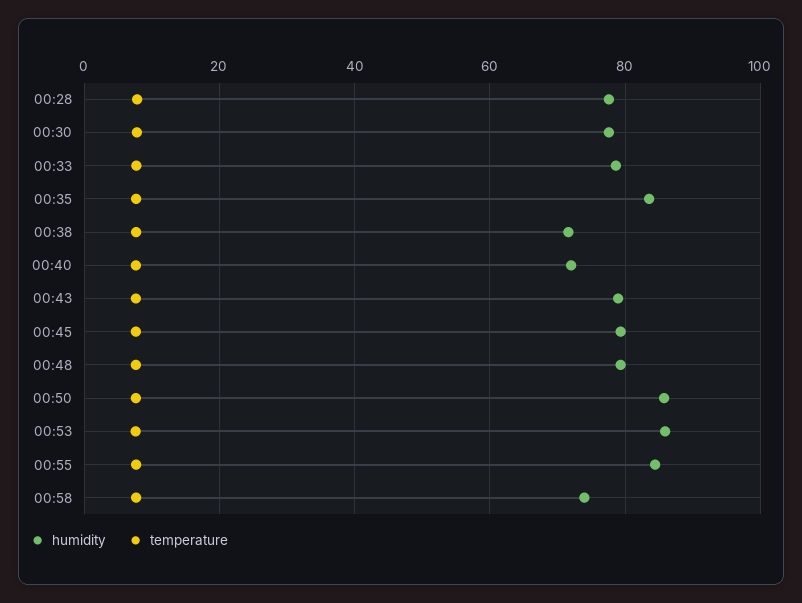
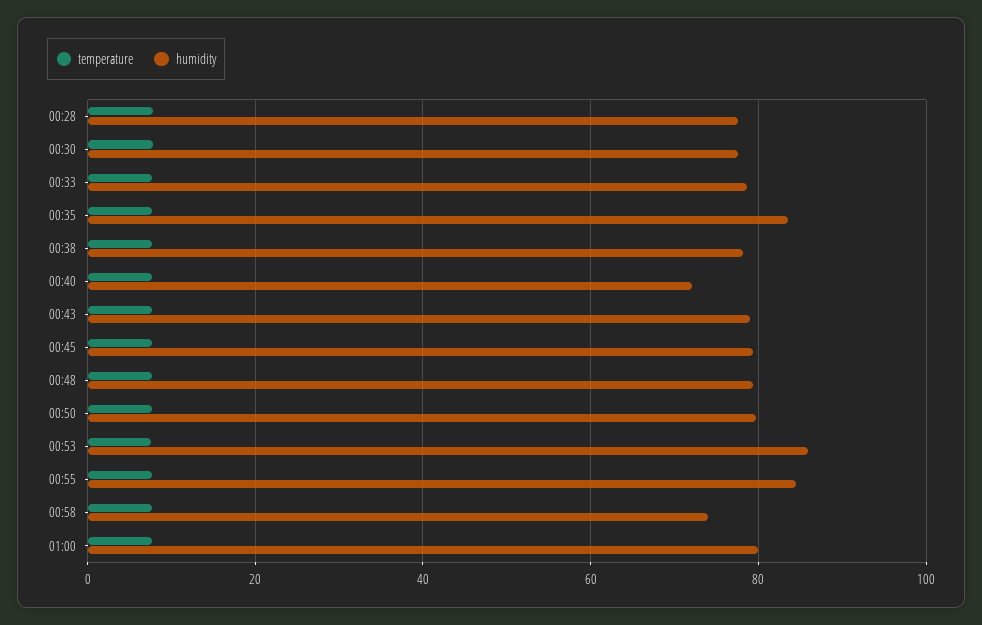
humidity, 00:38: 72 -> 78
humidity, 00:50: 86 -> 80
temperature, 01:00: none -> 8
humidity, 01:00: none -> 80

